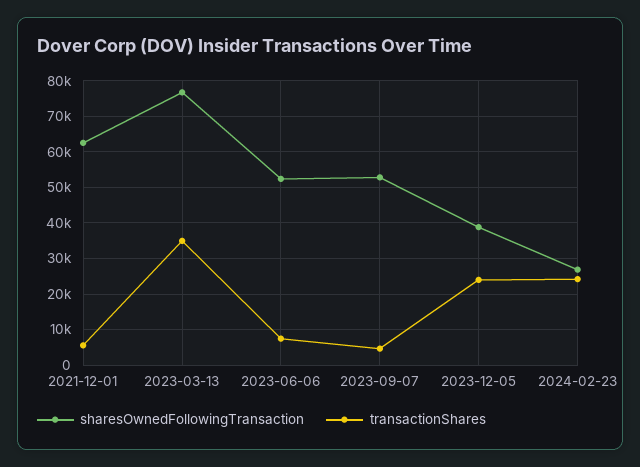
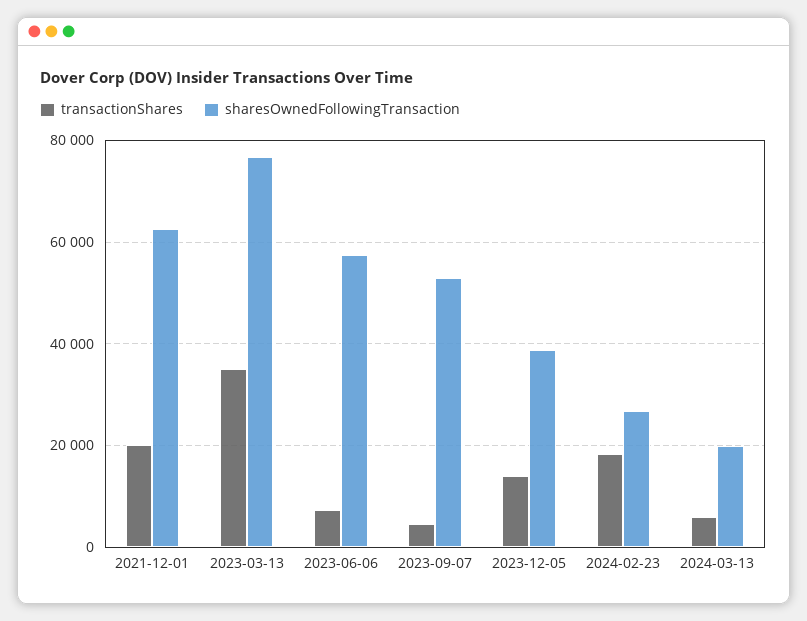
transactionShares, 2021-12-01: 6000 -> 20000
sharesOwnedFollowingTransaction, 2023-06-06: 52000 -> 58000
transactionShares, 2023-12-05: 24000 -> 14000
transactionShares, 2024-02-23: 24000 -> 18000
transactionShares, 2024-03-13: none -> 6000
sharesOwnedFollowingTransaction, 2024-03-13: none -> 20000

